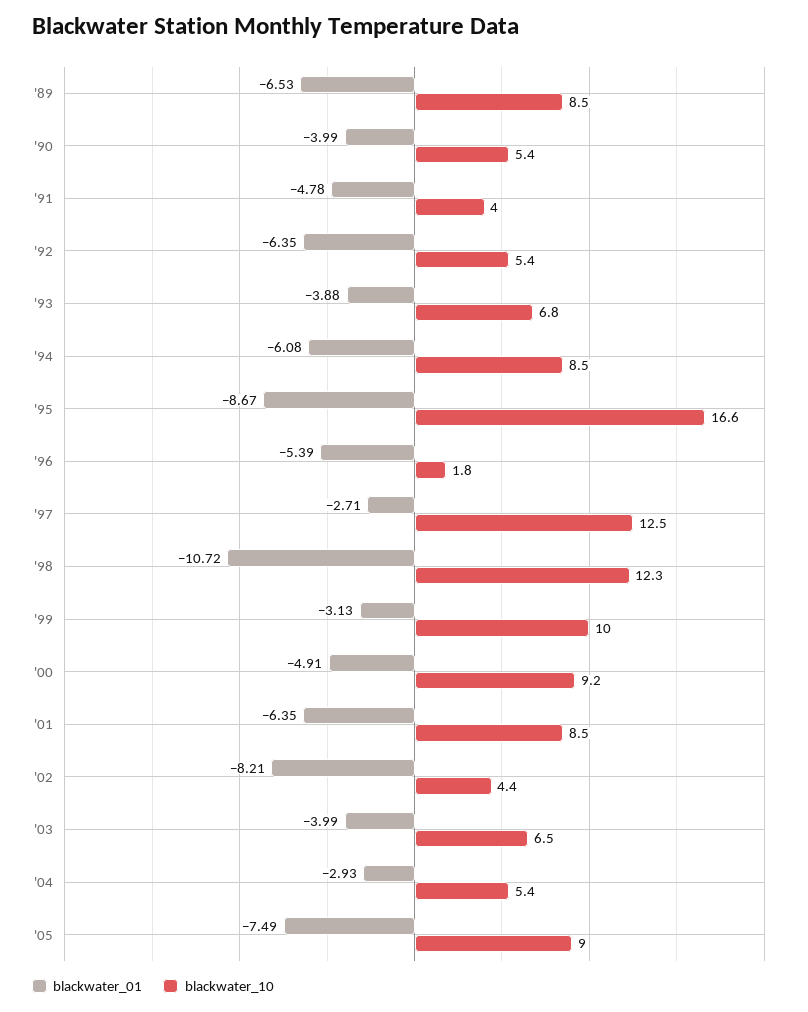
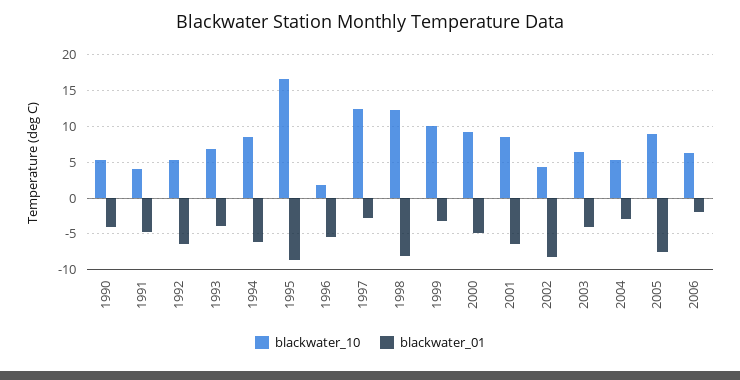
blackwater_01, '89: -6.53 -> none
blackwater_10, '89: 8.5 -> none
blackwater_01, '98: -10.72 -> -8
blackwater_10, 2006: none -> 6
blackwater_01, 2006: none -> -2

